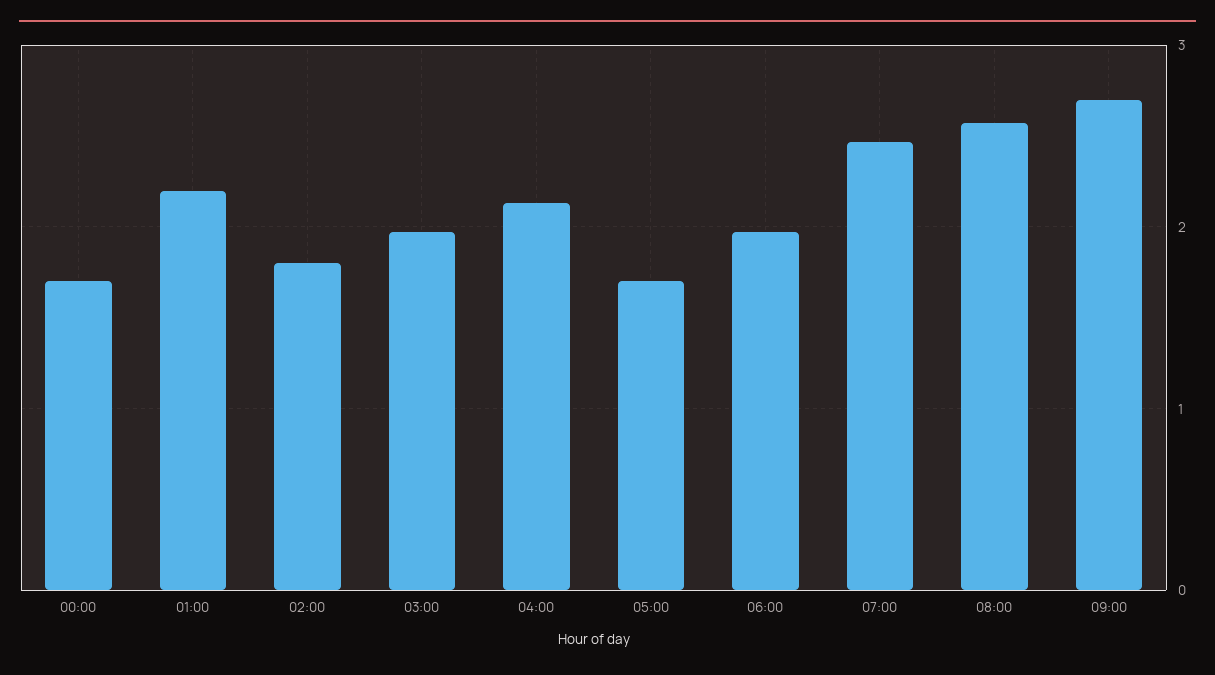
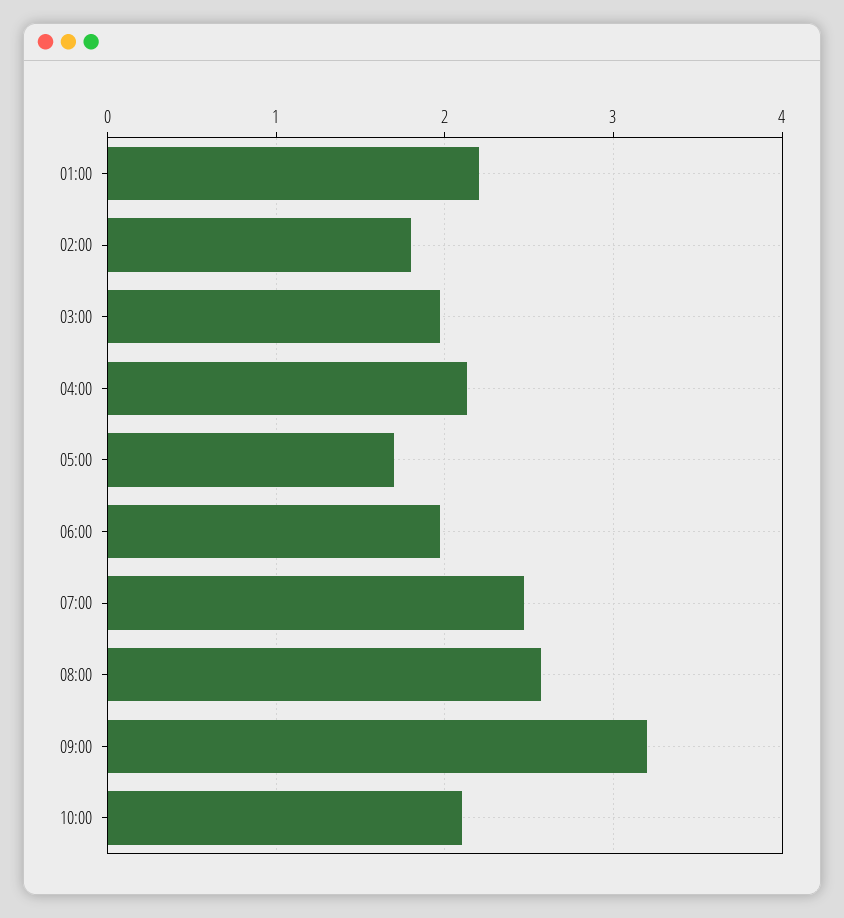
00:00: 1.7 -> none
09:00: 2.7 -> 3.2
10:00: none -> 2.1

